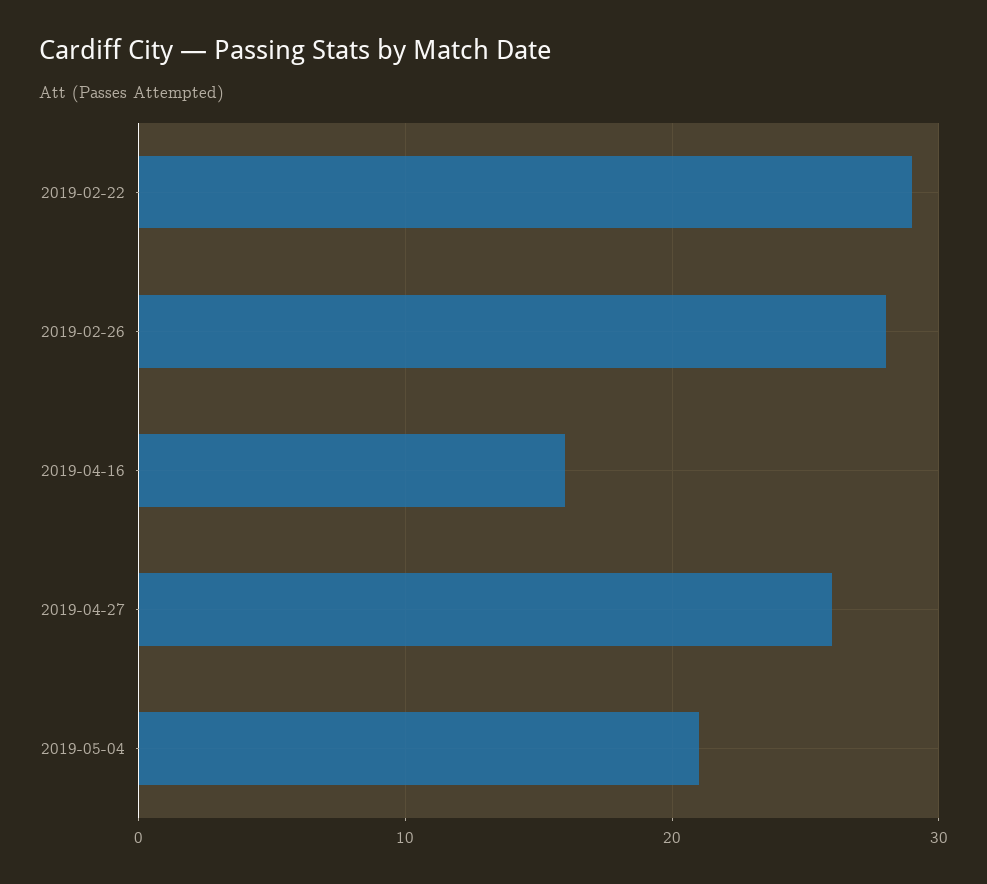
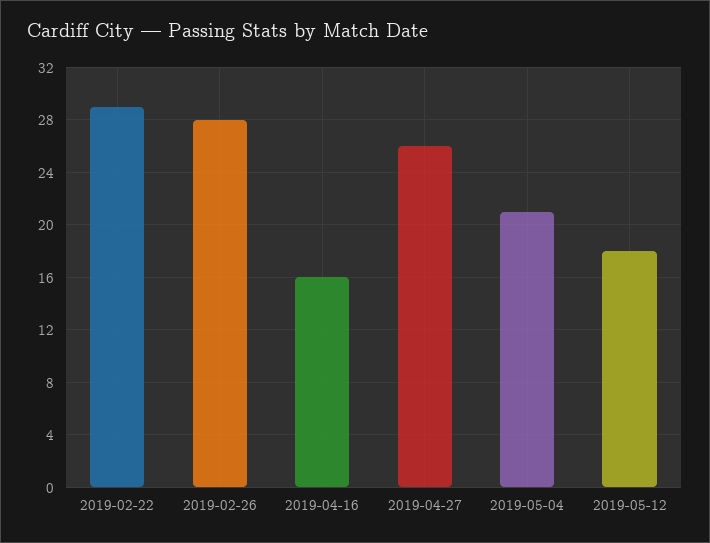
2019-05-12: none -> 18

